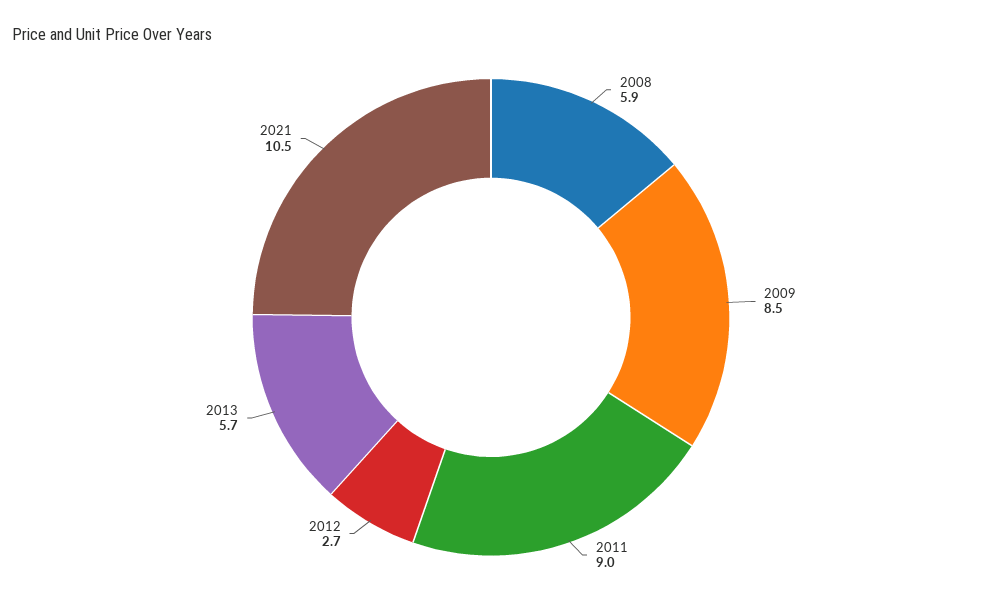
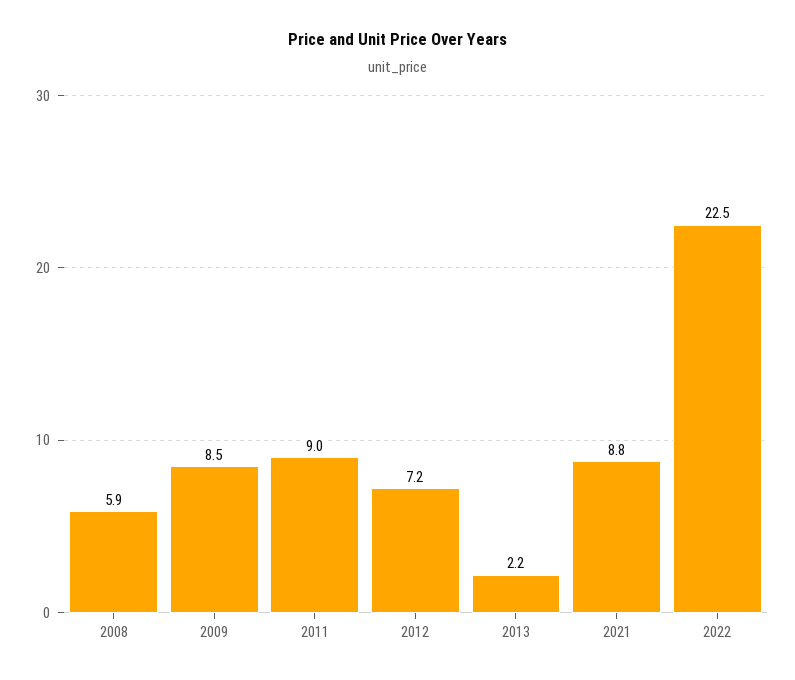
2012: 2.7 -> 7.2
2013: 5.7 -> 2.2
2021: 10.5 -> 8.8
2022: none -> 22.5

